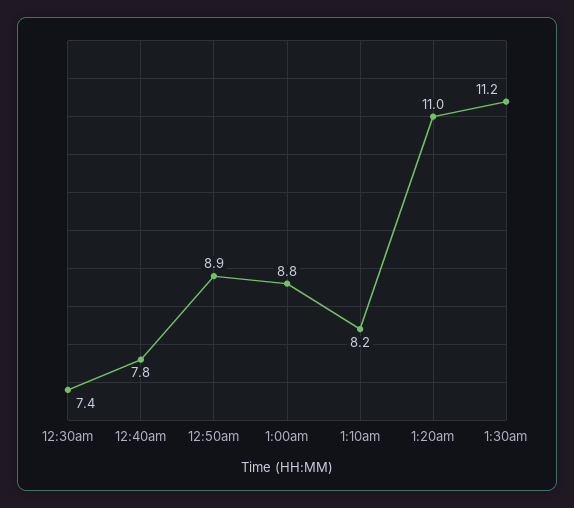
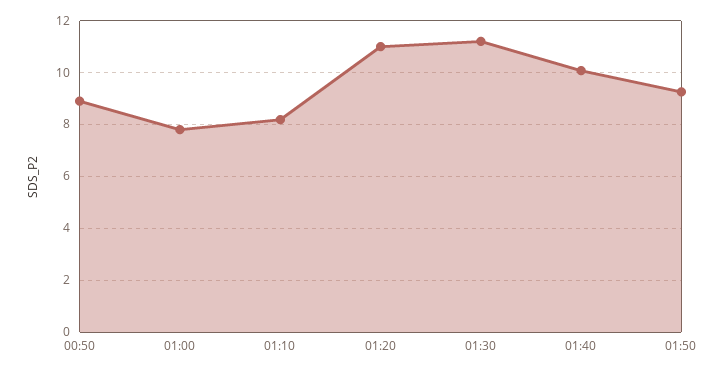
12:30am: 7.4 -> none
12:40am: 7.8 -> none
1:00am: 8.8 -> 7.75
01:40: none -> 10
01:50: none -> 9.25

